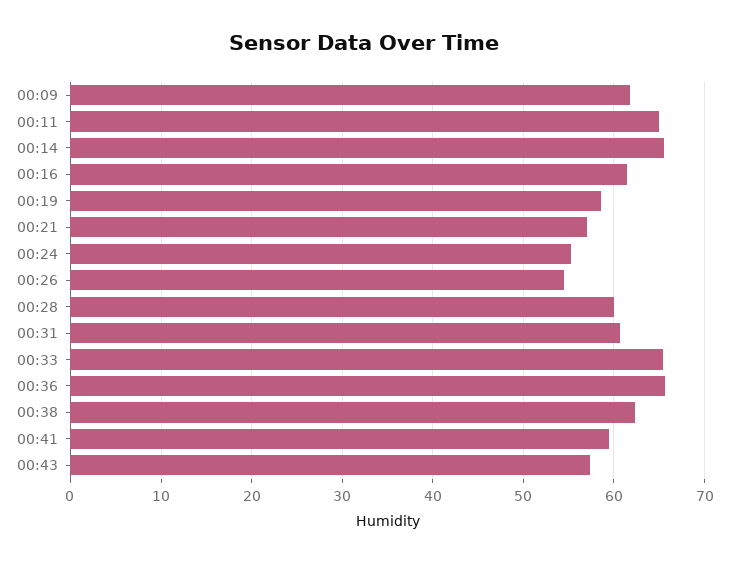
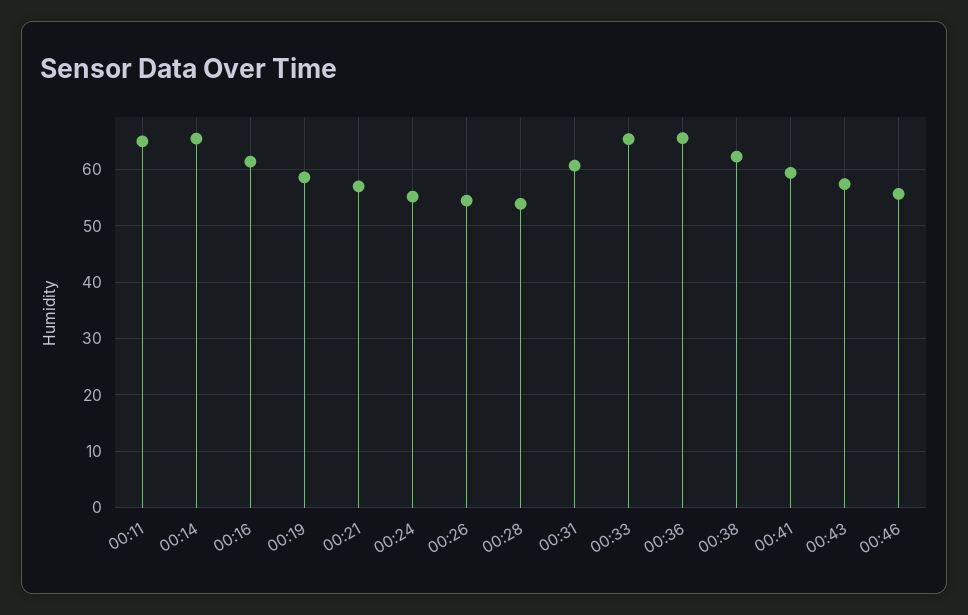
00:09: 62 -> none
00:28: 60 -> 54
00:46: none -> 56

